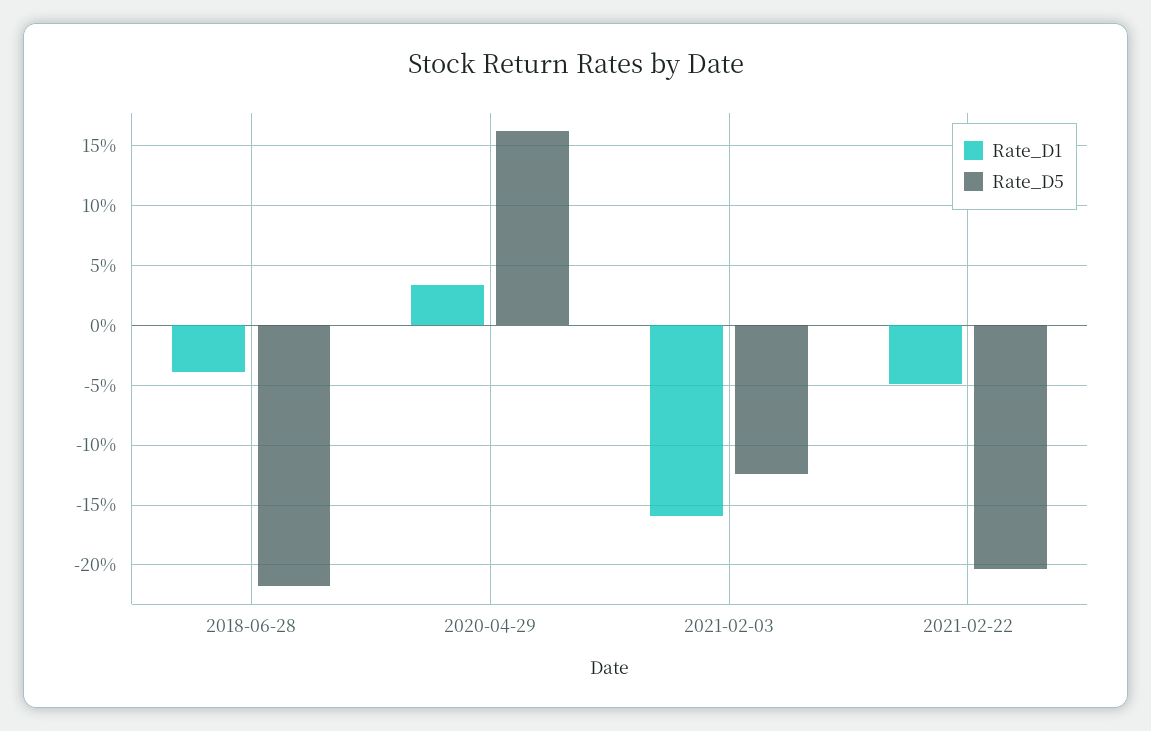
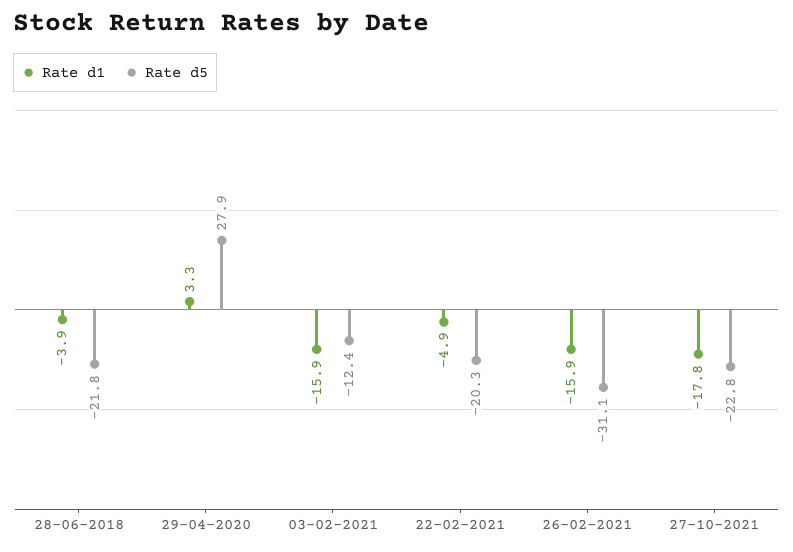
Rate_D5, 2020-04-29: 16 -> 27.9
Rate_D1, 26-02-2021: none -> -15.9
Rate_D5, 26-02-2021: none -> -31.1
Rate_D1, 27-10-2021: none -> -17.8
Rate_D5, 27-10-2021: none -> -22.8

